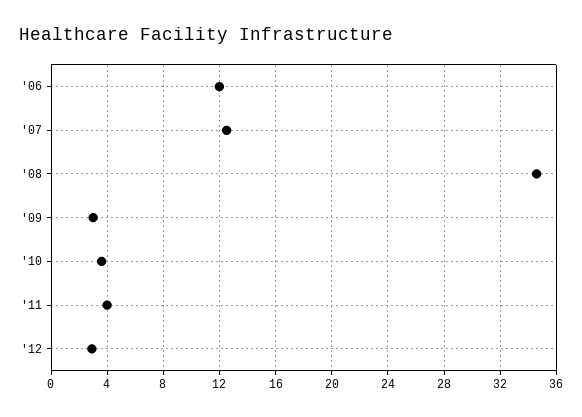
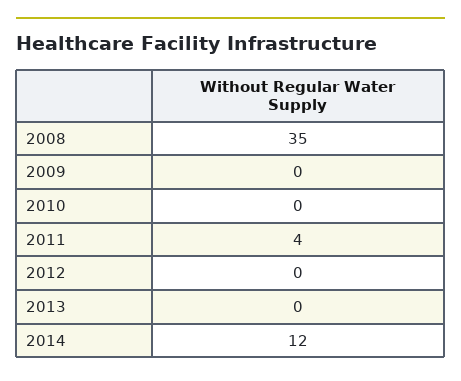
'06: 12 -> none
'07: 12.5 -> none
'09: 3 -> 0
'10: 3.5 -> 0
'12: 3 -> 0
2013: none -> 0
2014: none -> 12

